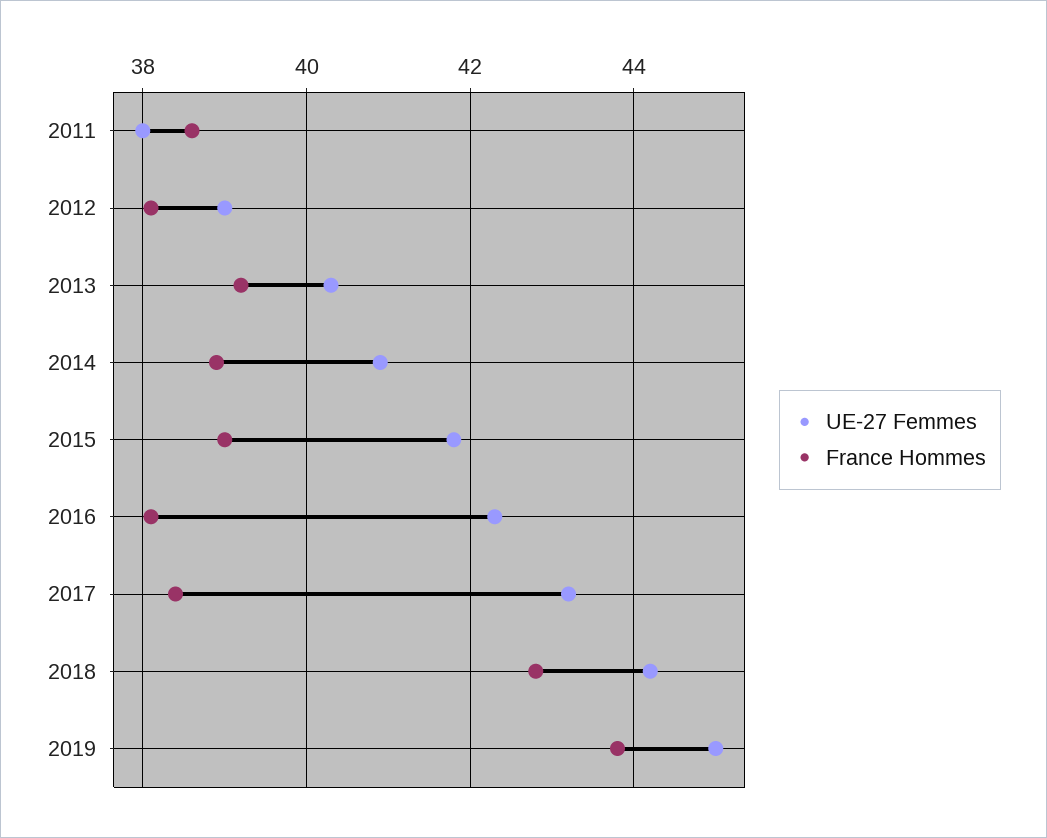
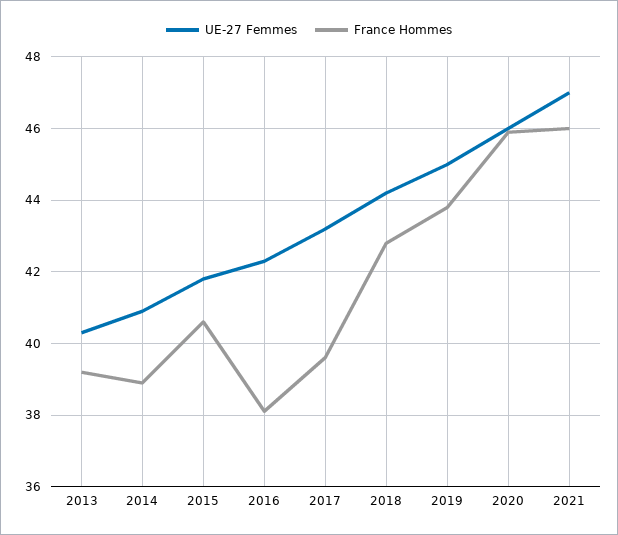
UE-27 Femmes, 2011: 38 -> none
France Hommes, 2011: 38.5 -> none
UE-27 Femmes, 2012: 39 -> none
France Hommes, 2012: 38 -> none
France Hommes, 2015: 39 -> 40.5
France Hommes, 2017: 38.5 -> 39.5
UE-27 Femmes, 2020: none -> 46
France Hommes, 2020: none -> 46
UE-27 Femmes, 2021: none -> 47
France Hommes, 2021: none -> 46

